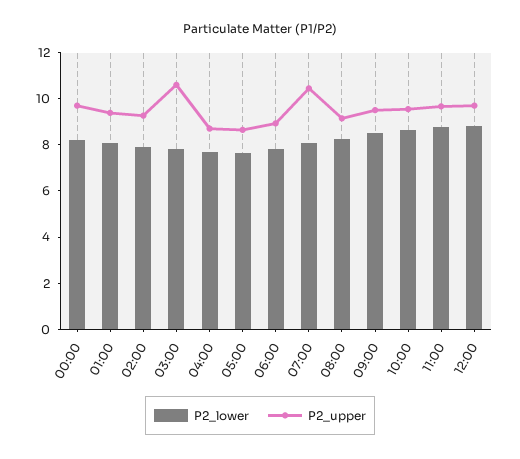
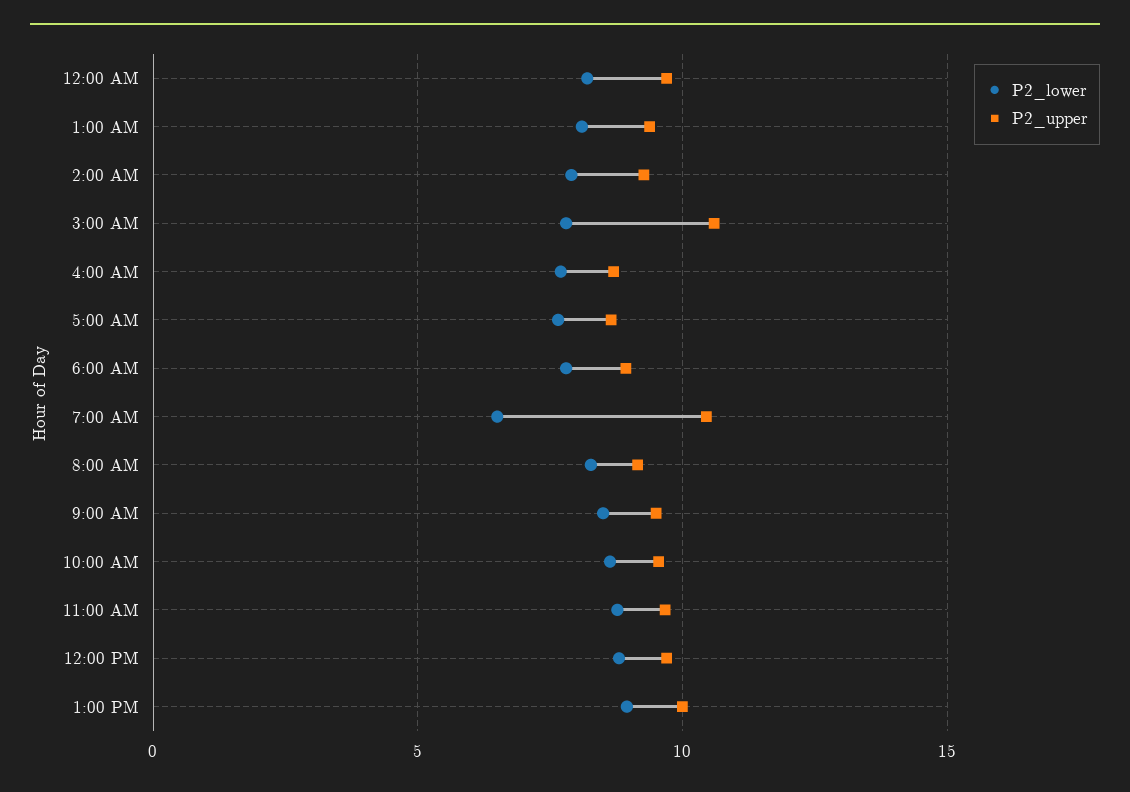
P2_lower, 07:00: 8 -> 6.5
P2_lower, 1:00 PM: none -> 9
P2_upper, 1:00 PM: none -> 10

